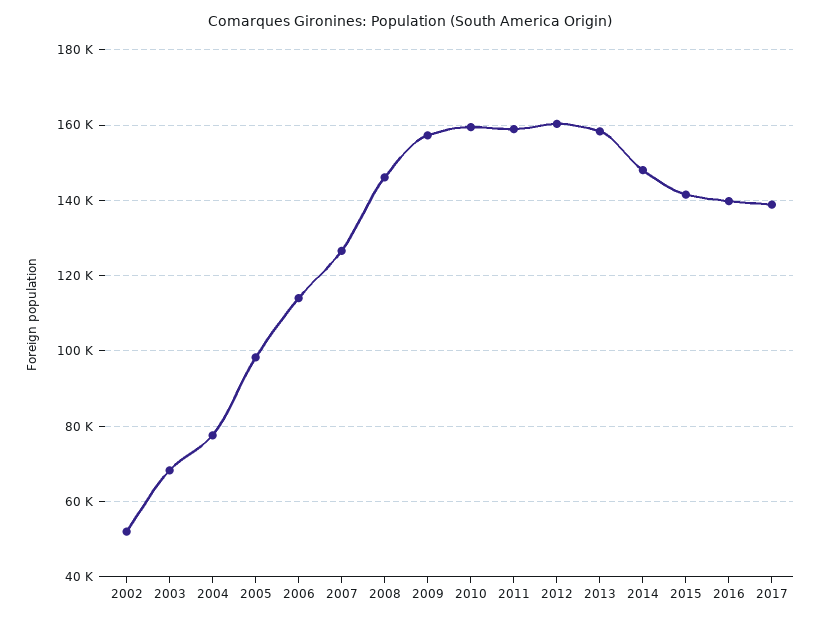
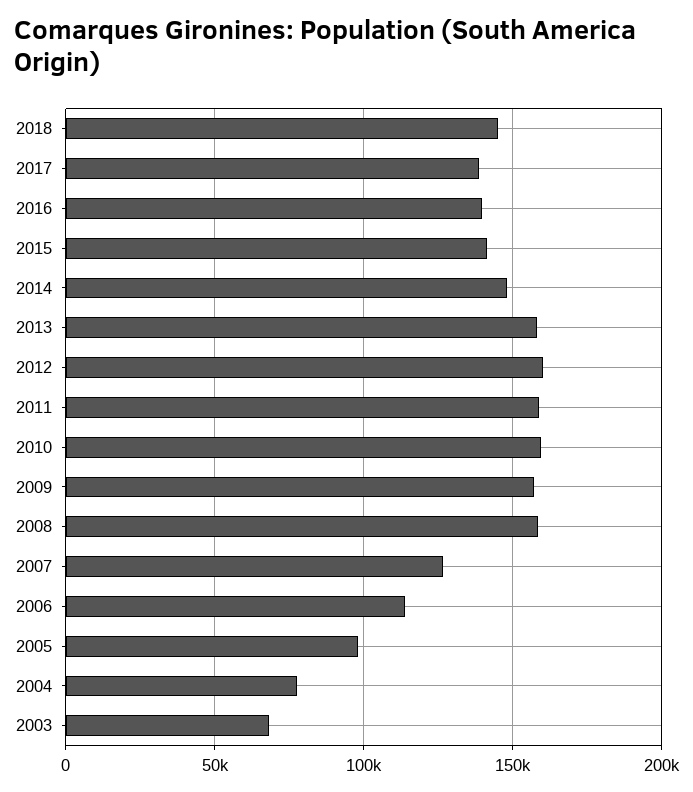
2002: 52000 -> none
2008: 146000 -> 160000
2018: none -> 145000

